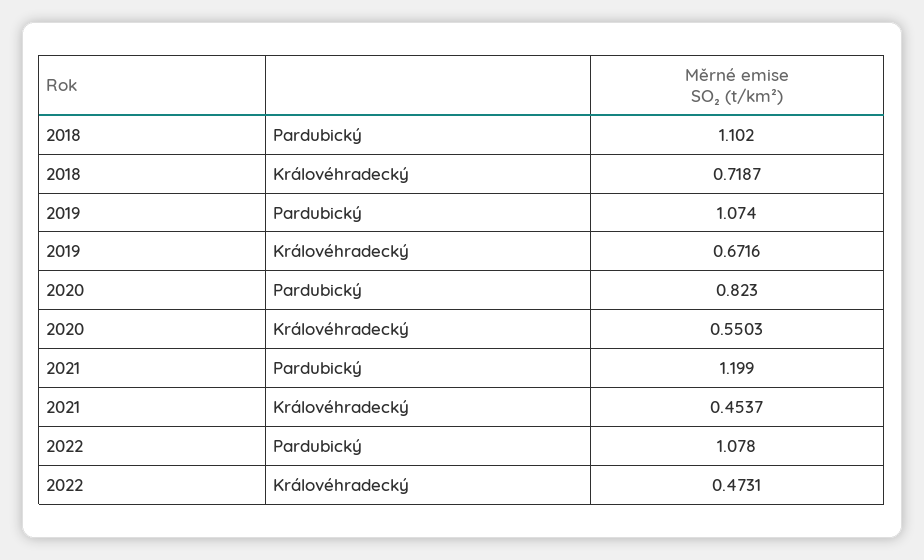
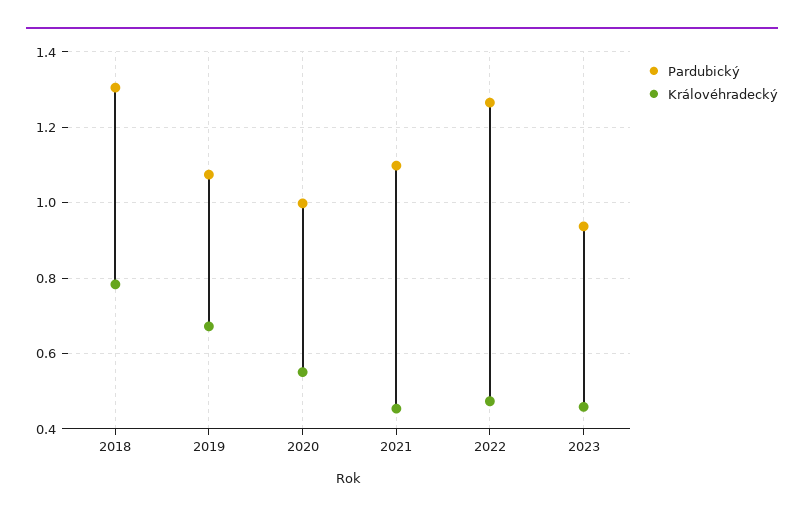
Pardubický, 2018: 1.102 -> 1.3
Královéhradecký, 2018: 0.7187 -> 0.78
Pardubický, 2020: 0.823 -> 1
Pardubický, 2021: 1.199 -> 1.1
Pardubický, 2022: 1.078 -> 1.26
Pardubický, 2023: none -> 0.94
Královéhradecký, 2023: none -> 0.46

